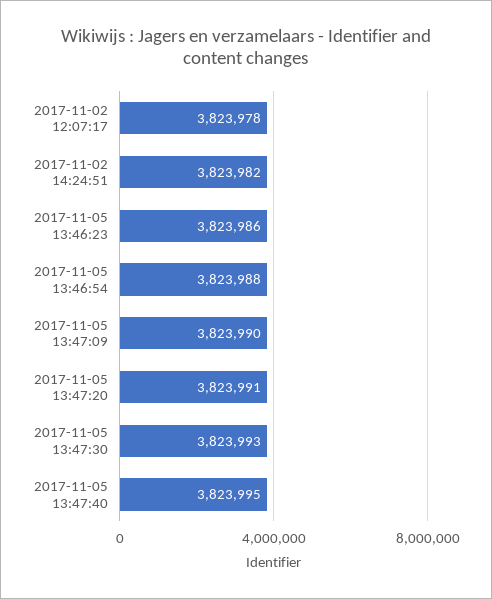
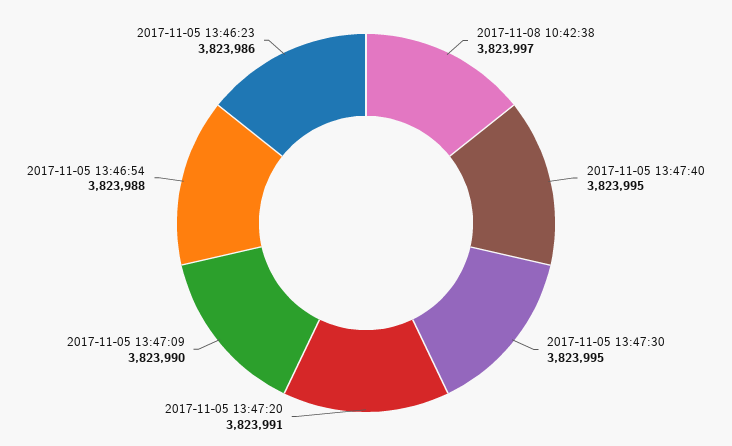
2017-11-02 12:07:17: 3823978 -> none
2017-11-02 14:24:51: 3823982 -> none
2017-11-05 13:47:30: 3823993 -> 3823995
2017-11-08 10:42:38: none -> 3823997

